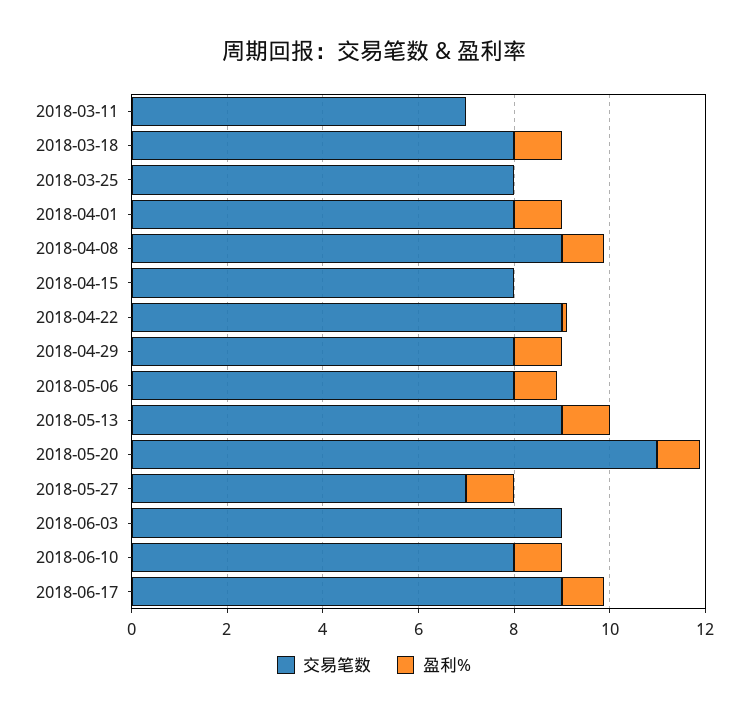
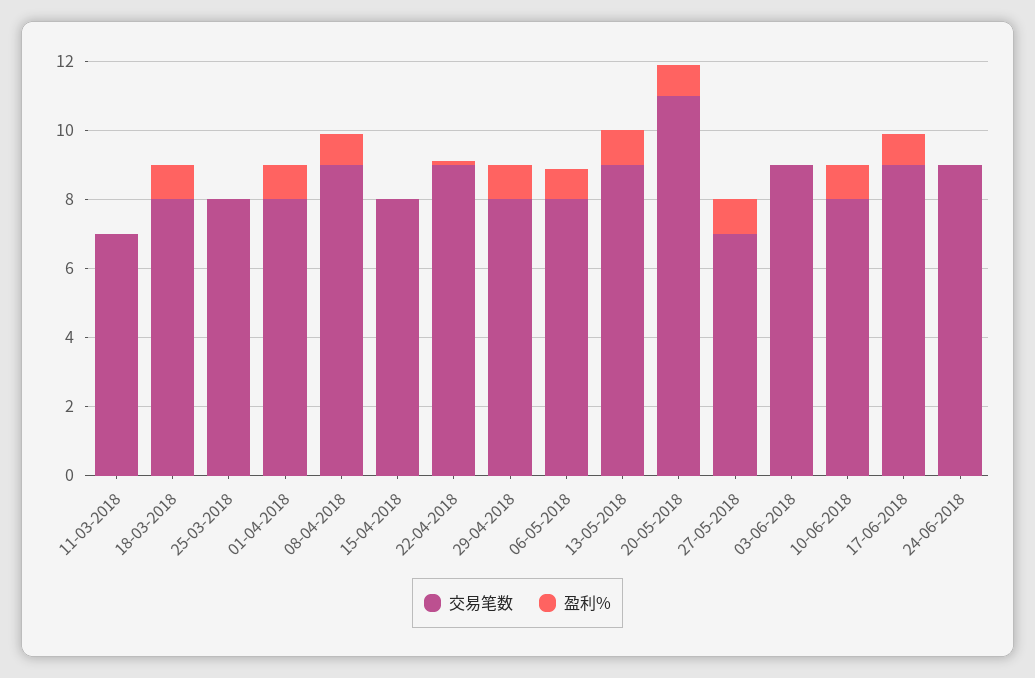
交易笔数, 24-06-2018: none -> 9
盈利%, 24-06-2018: none -> 0

